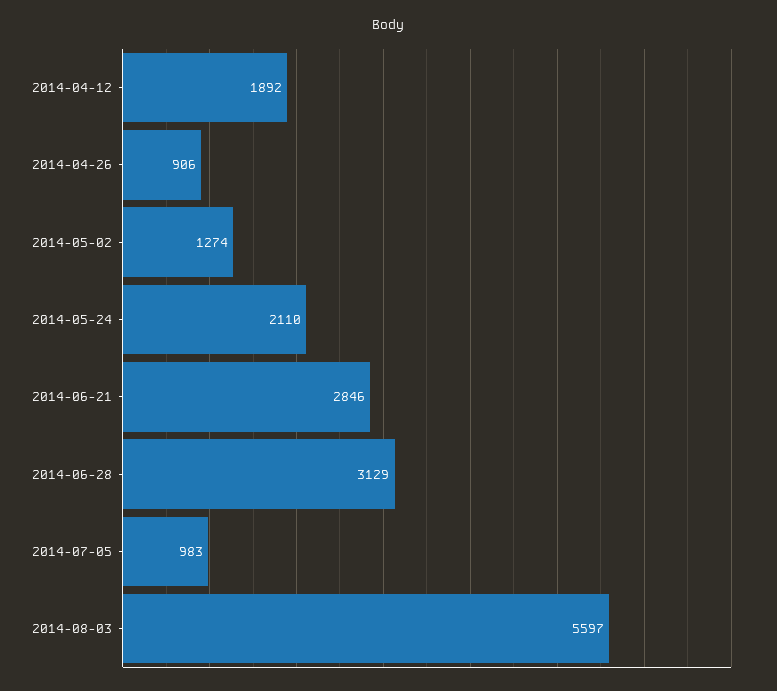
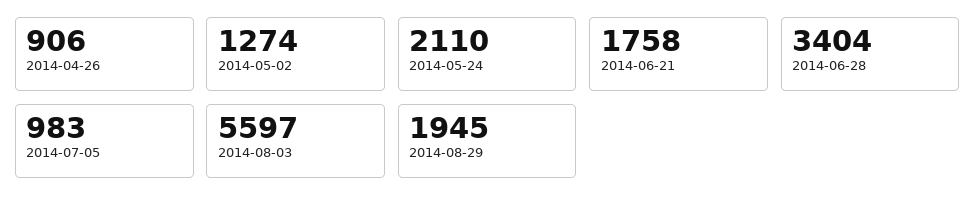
2014-04-12: 1892 -> none
2014-06-21: 2846 -> 1758
2014-06-28: 3129 -> 3404
2014-08-29: none -> 1945

